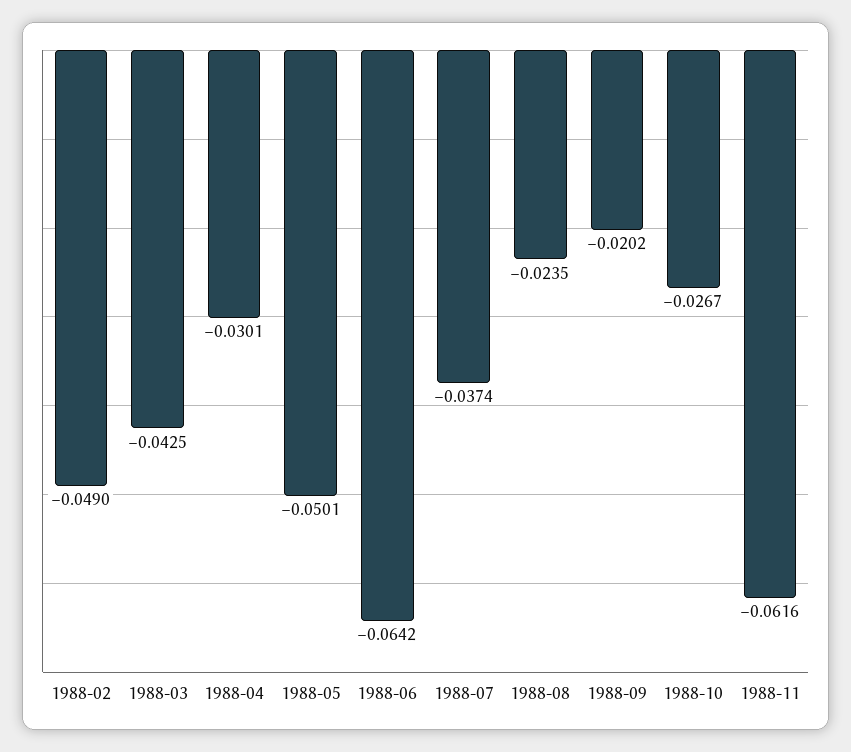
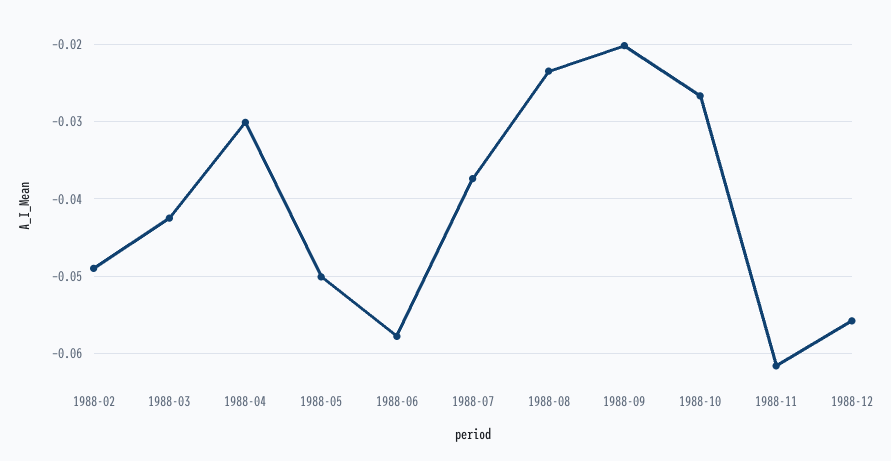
1988-06: -0.0642 -> -0.058
1988-12: none -> -0.056

